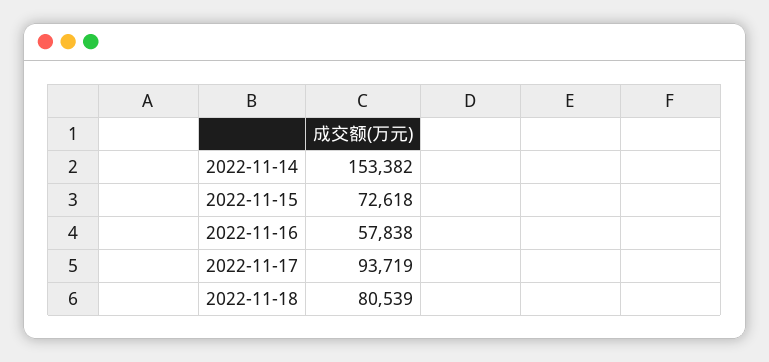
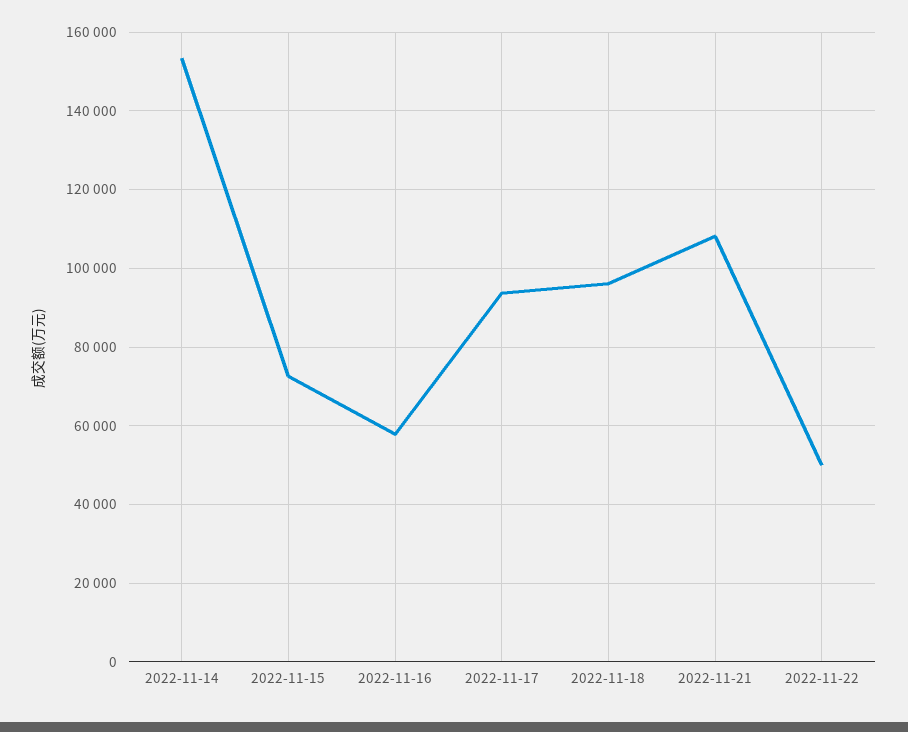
2022-11-18: 80539 -> 96000
2022-11-21: none -> 108000
2022-11-22: none -> 50000

